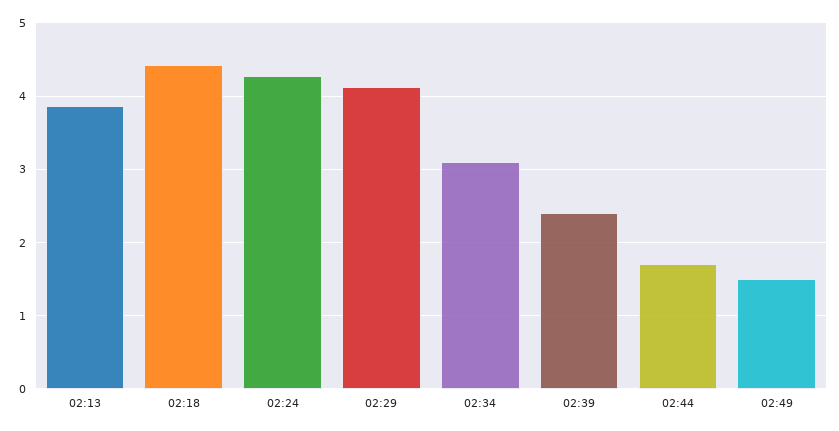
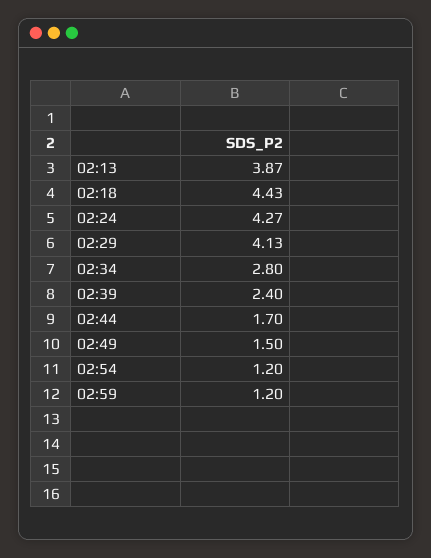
02:34: 3.1 -> 2.8
02:54: none -> 1.2
02:59: none -> 1.2

